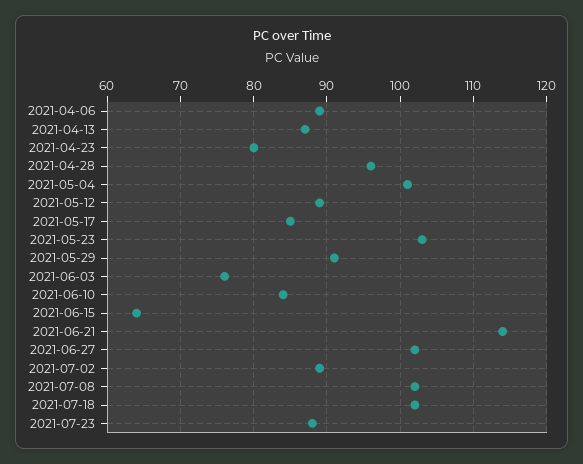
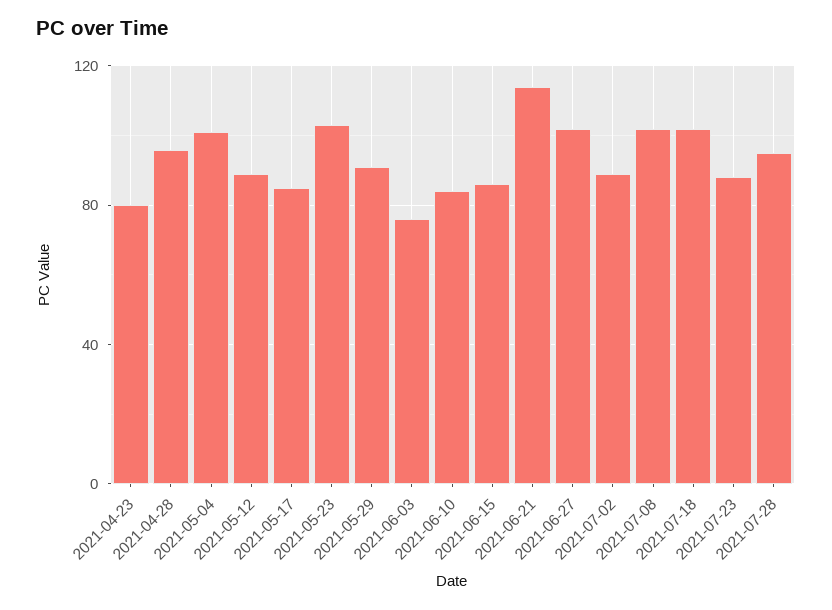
2021-04-06: 89 -> none
2021-04-13: 87 -> none
2021-06-15: 64 -> 85
2021-07-28: none -> 95

